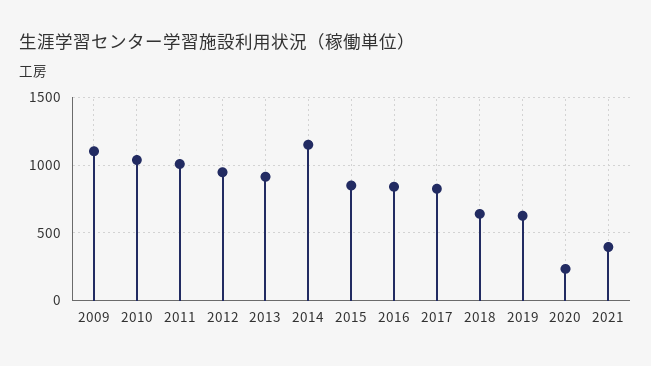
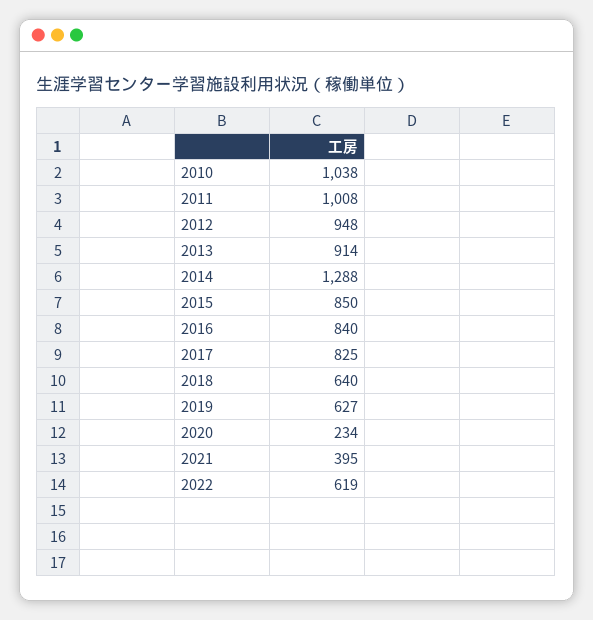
2009: 1100 -> none
2014: 1150 -> 1288
2022: none -> 619

